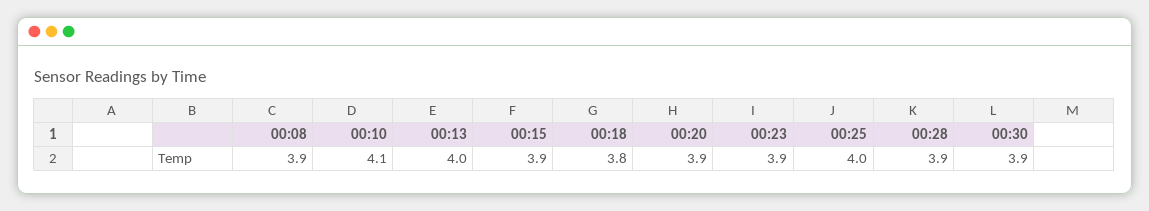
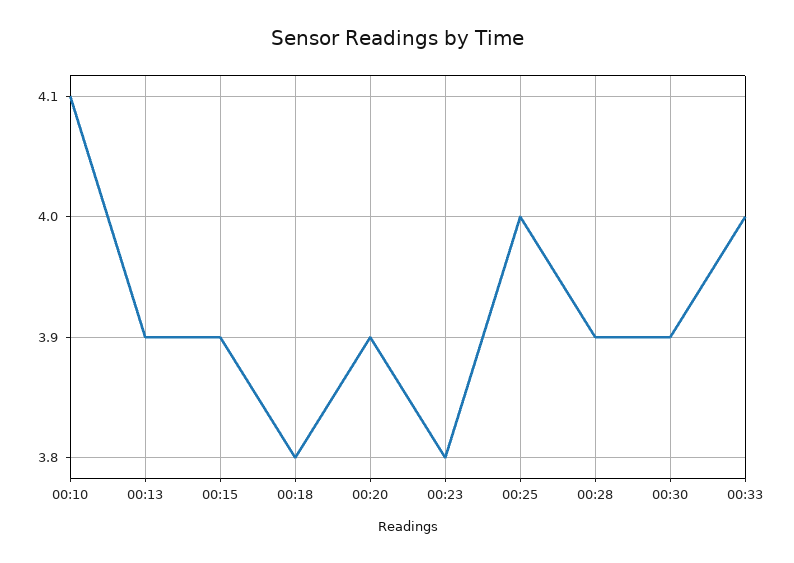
00:08: 3.9 -> none
00:13: 4 -> 3.9
00:23: 3.9 -> 3.8
00:33: none -> 4

